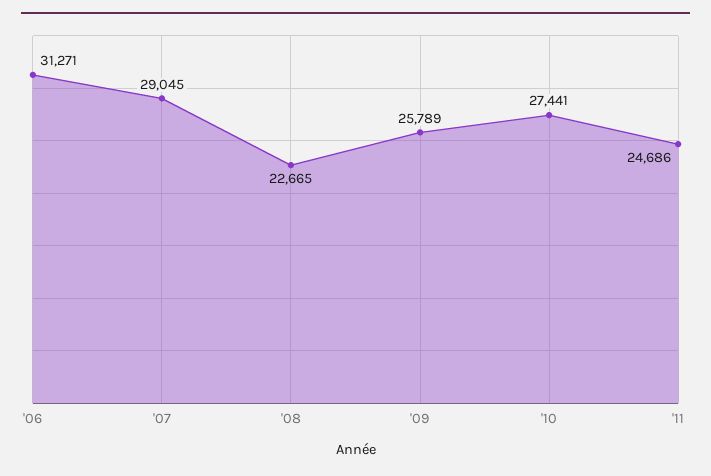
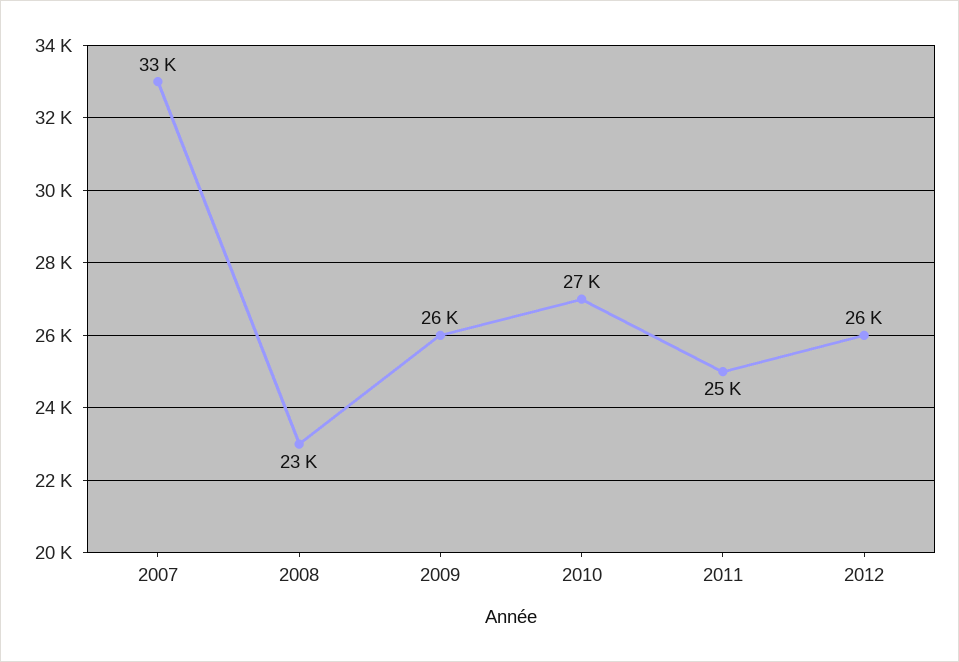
'06: 31271 -> none
'07: 29045 -> 33000
2012: none -> 26000

